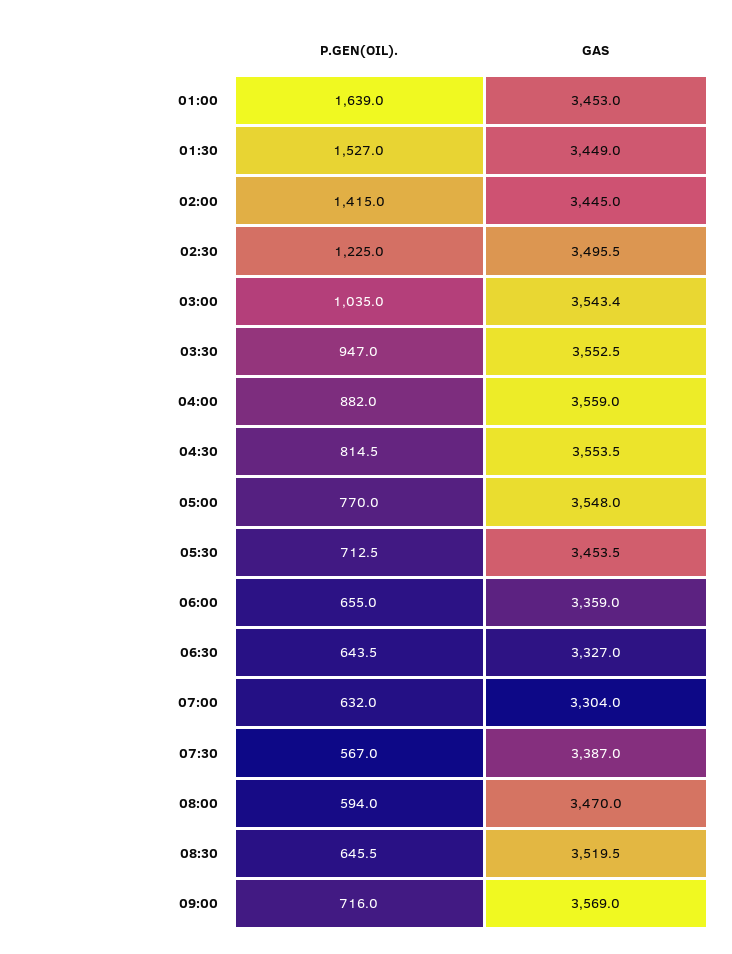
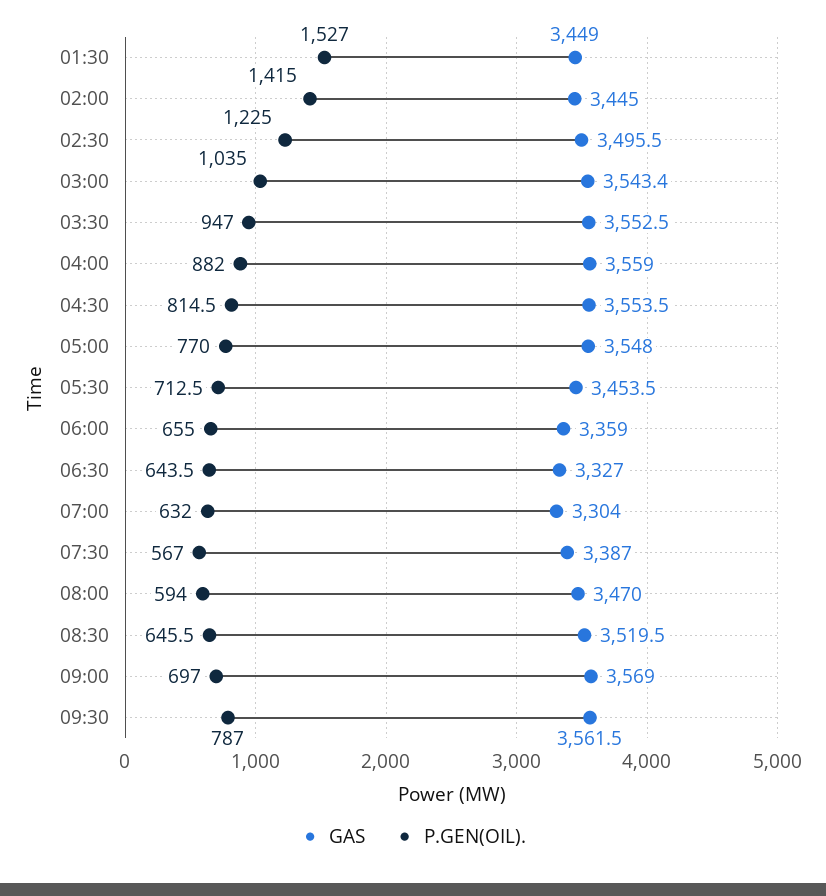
P.GEN(OIL)., 01:00: 1639 -> none
GAS, 01:00: 3453 -> none
P.GEN(OIL)., 09:00: 716 -> 697
GAS, 09:30: none -> 3561.5
P.GEN(OIL)., 09:30: none -> 787

